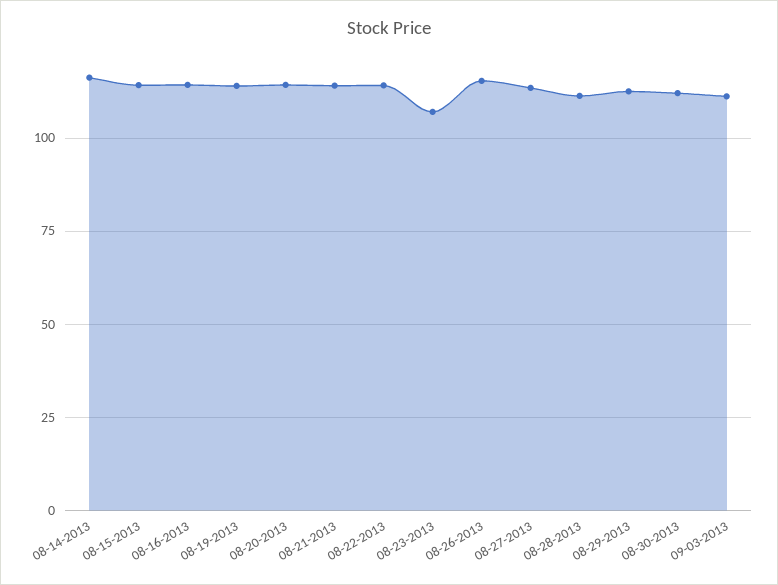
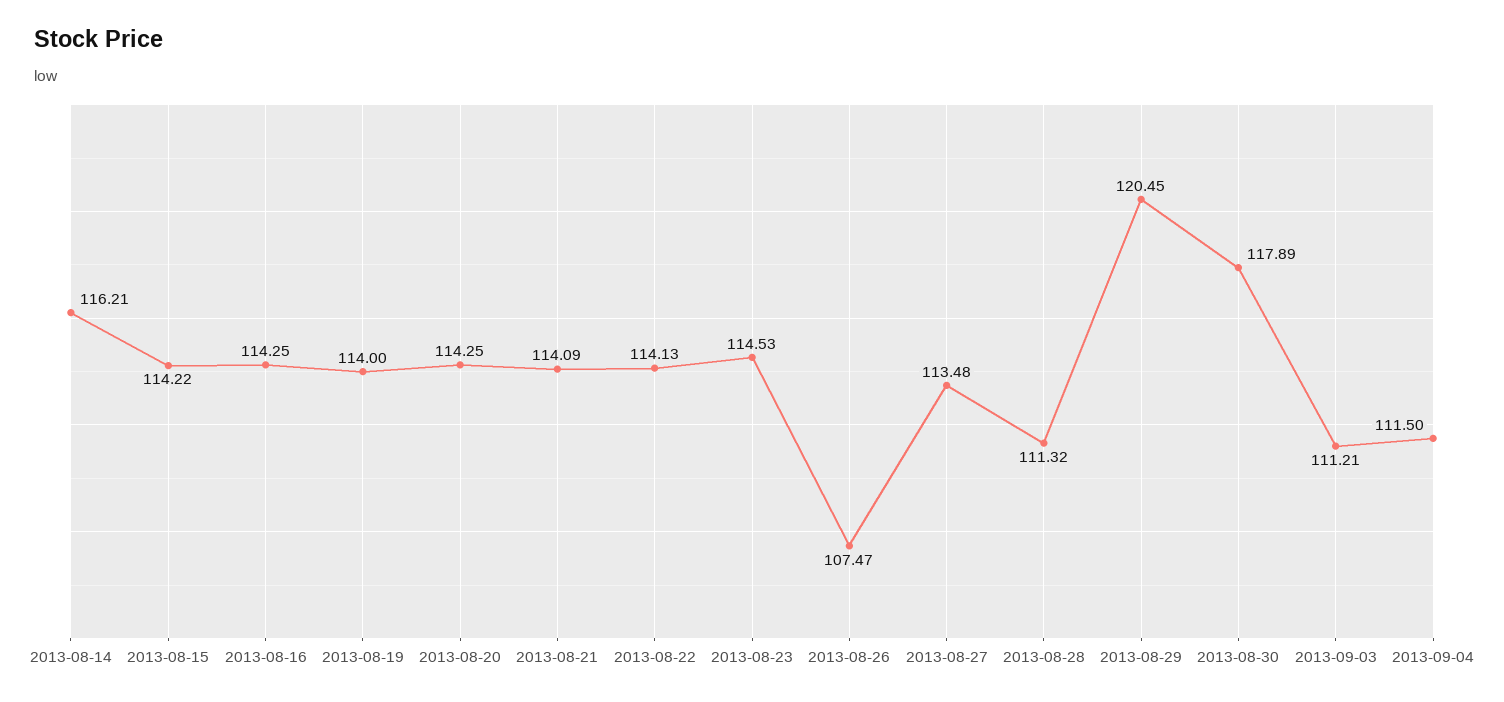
08-23-2013: 107.5 -> 114.53
08-26-2013: 115 -> 107.47
08-29-2013: 112.5 -> 120.45
08-30-2013: 112.5 -> 117.89
2013-09-04: none -> 111.5

